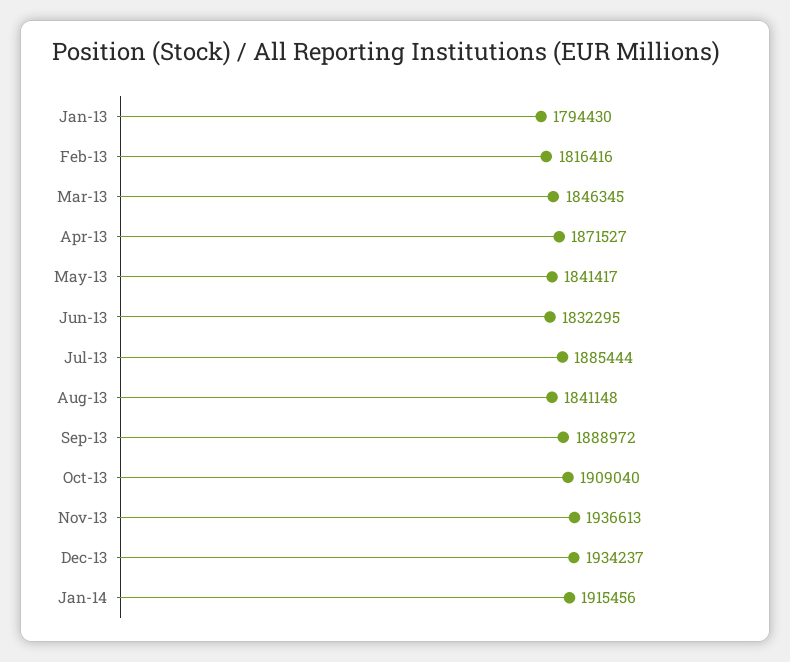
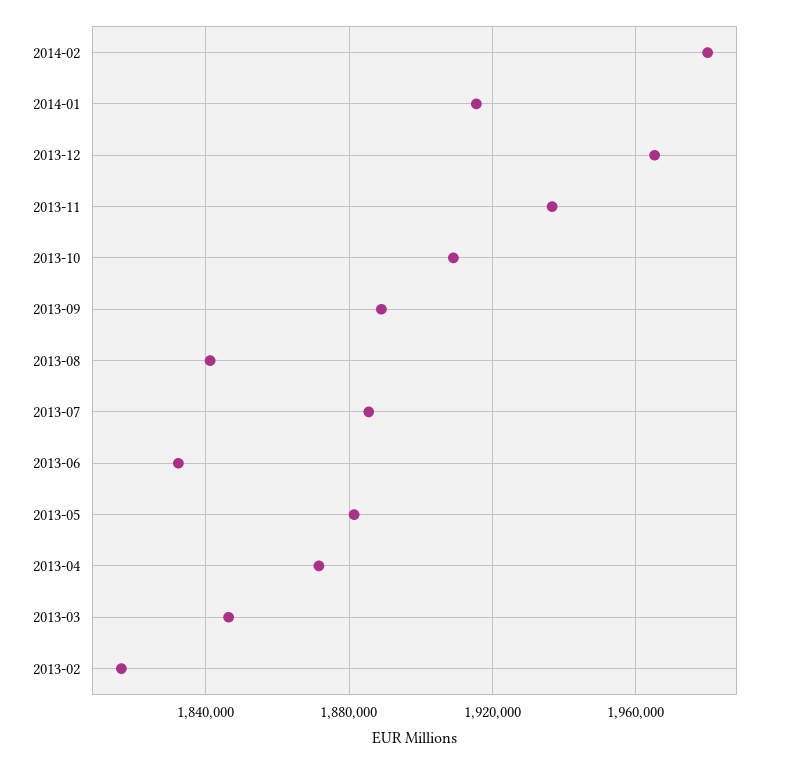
Jan-13: 1794430 -> none
May-13: 1841417 -> 1880000
Dec-13: 1934237 -> 1965000
2014-02: none -> 1980000

